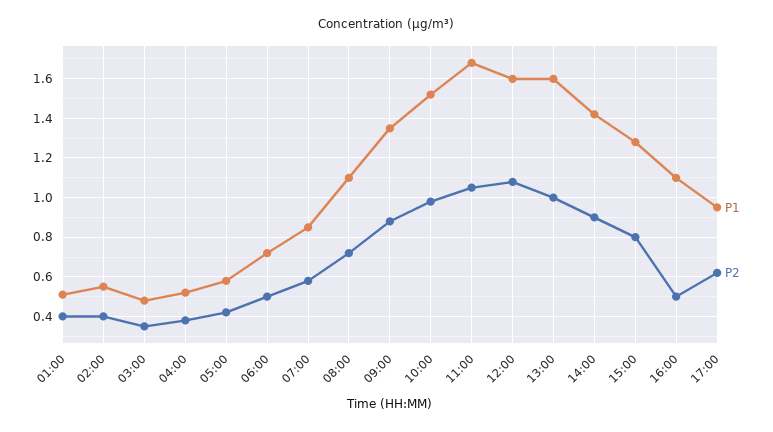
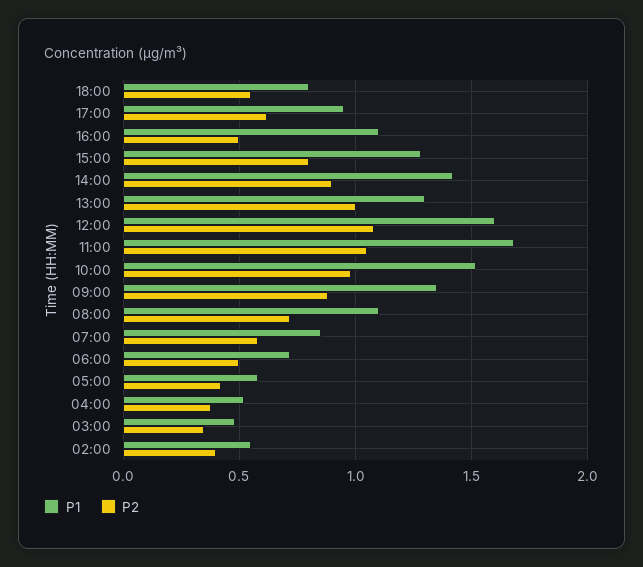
P1, 01:00: 0.5 -> none
P2, 01:00: 0.4 -> none
P1, 13:00: 1.6 -> 1.3
P1, 18:00: none -> 0.8
P2, 18:00: none -> 0.55

